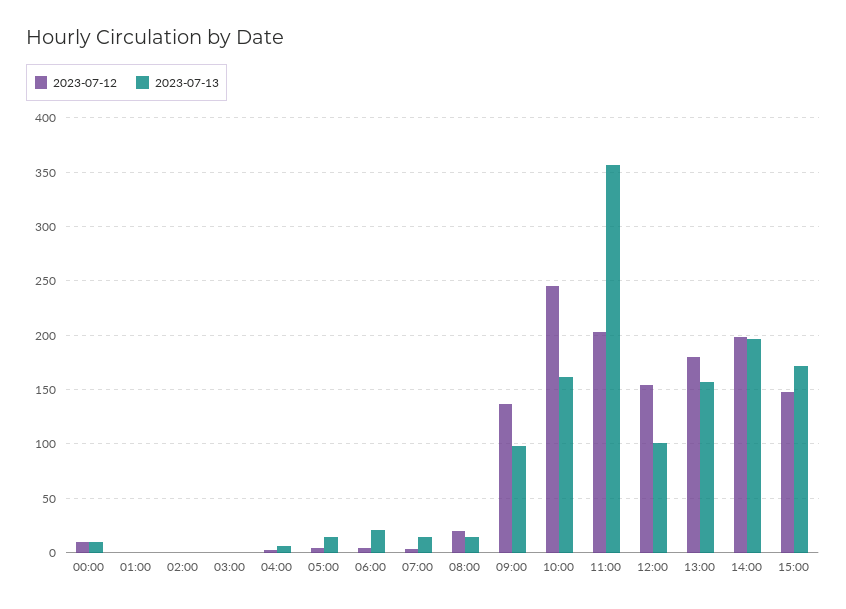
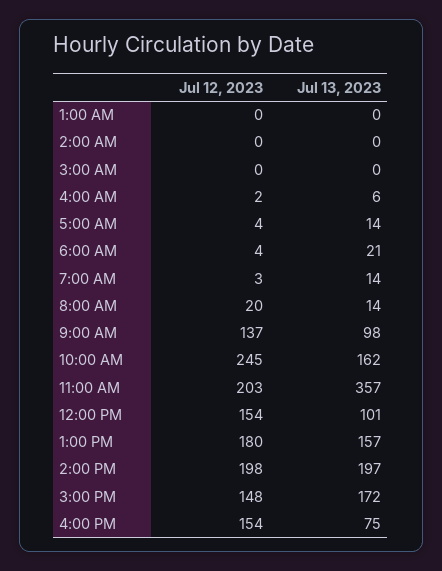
2023-07-12, 00:00: 10 -> none
2023-07-13, 00:00: 10 -> none
2023-07-12, 4:00 PM: none -> 154
2023-07-13, 4:00 PM: none -> 75

